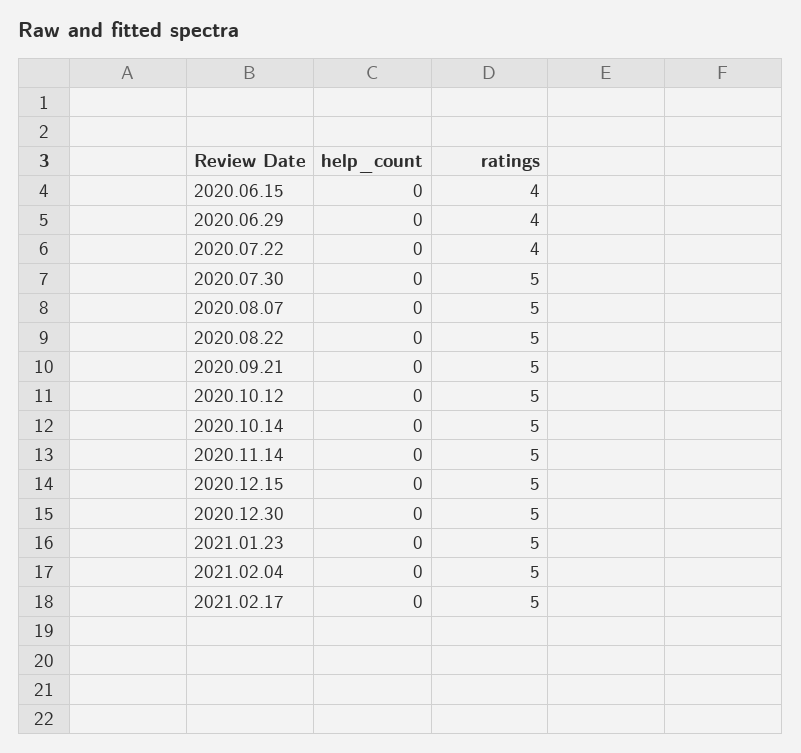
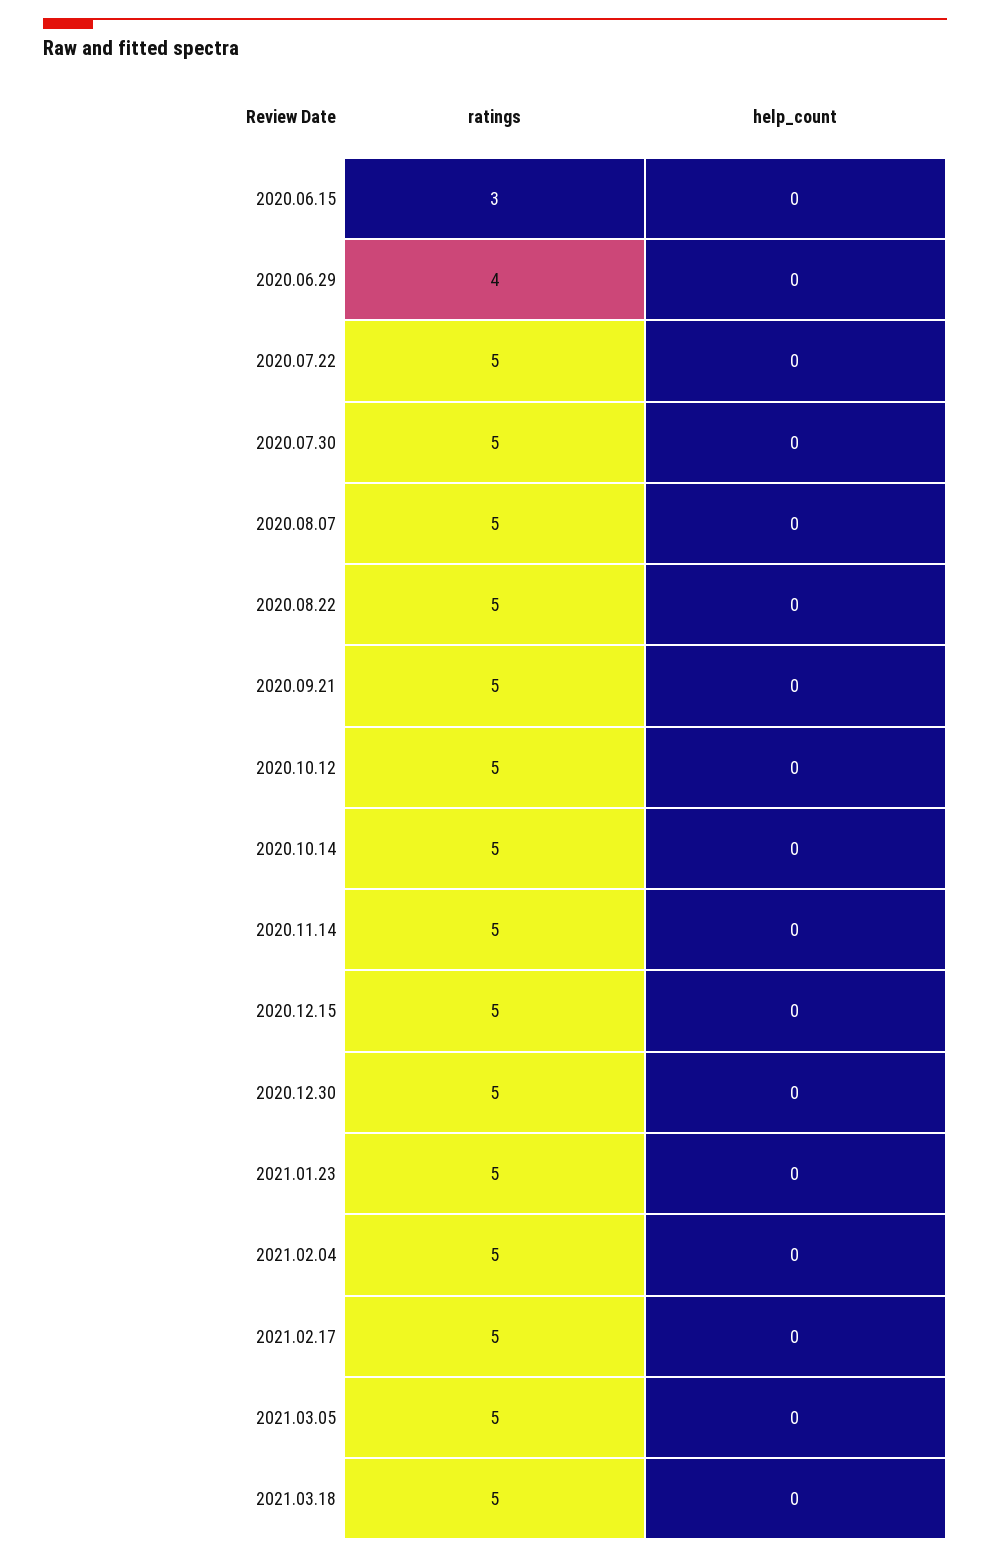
ratings, 2020.06.15: 4 -> 3
ratings, 2020.07.22: 4 -> 5
ratings, 2021.03.05: none -> 5
help_count, 2021.03.05: none -> 0
ratings, 2021.03.18: none -> 5
help_count, 2021.03.18: none -> 0

